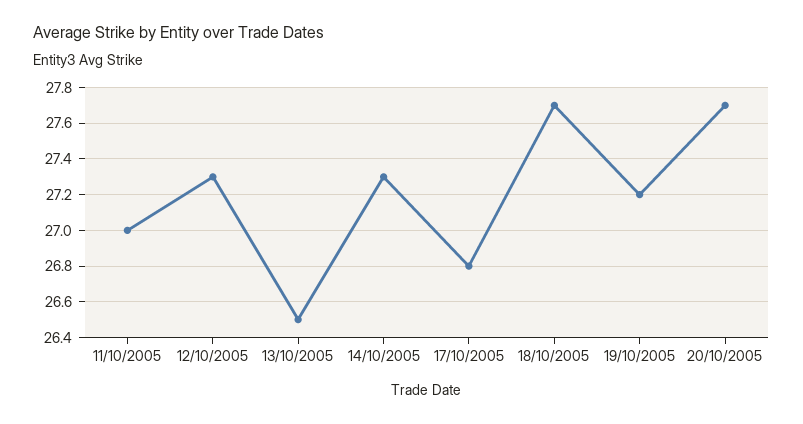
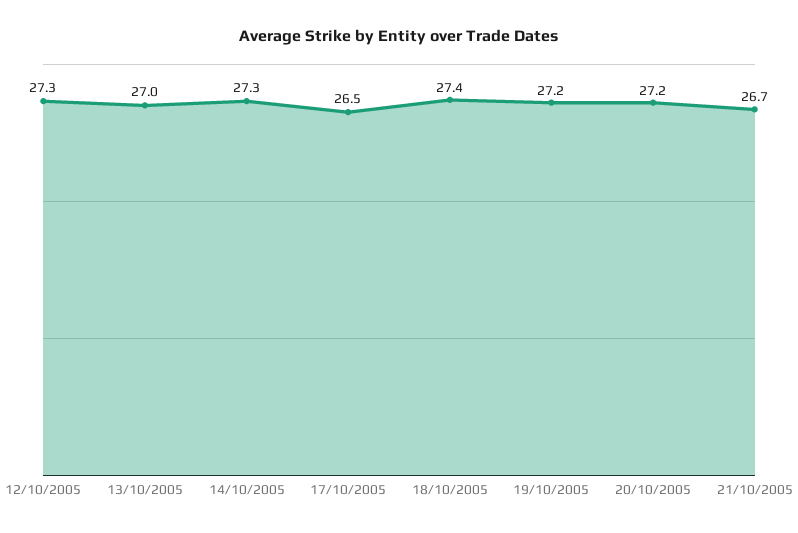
11/10/2005: 27 -> none
13/10/2005: 26.5 -> 27
17/10/2005: 26.8 -> 26.5
18/10/2005: 27.7 -> 27.4
20/10/2005: 27.7 -> 27.2
21/10/2005: none -> 26.7

